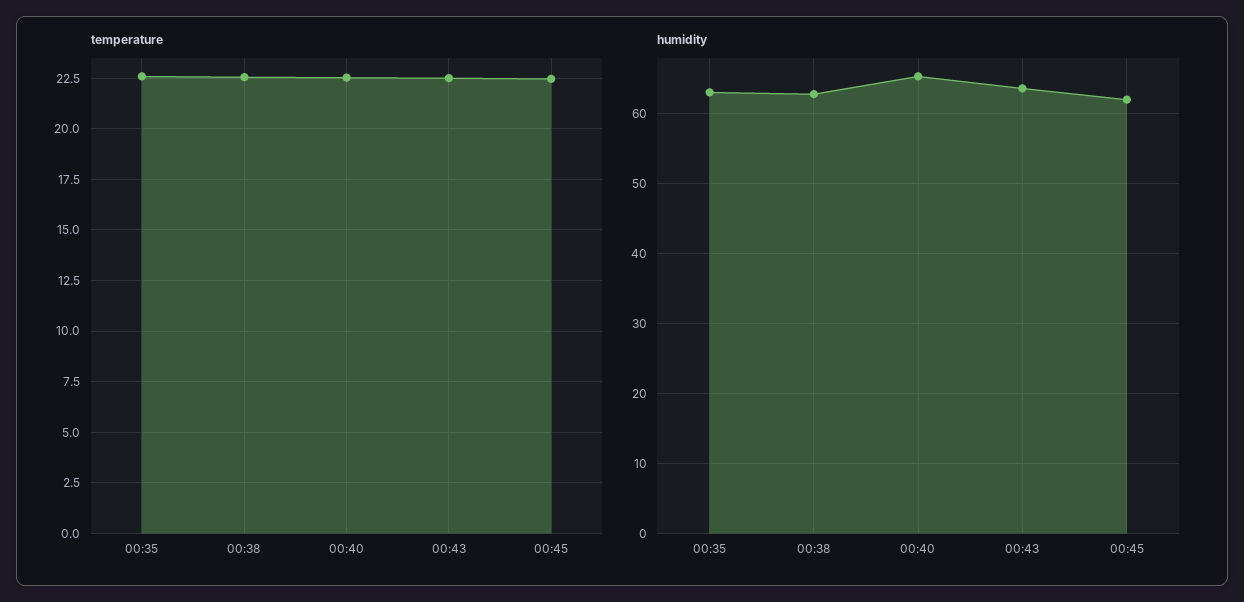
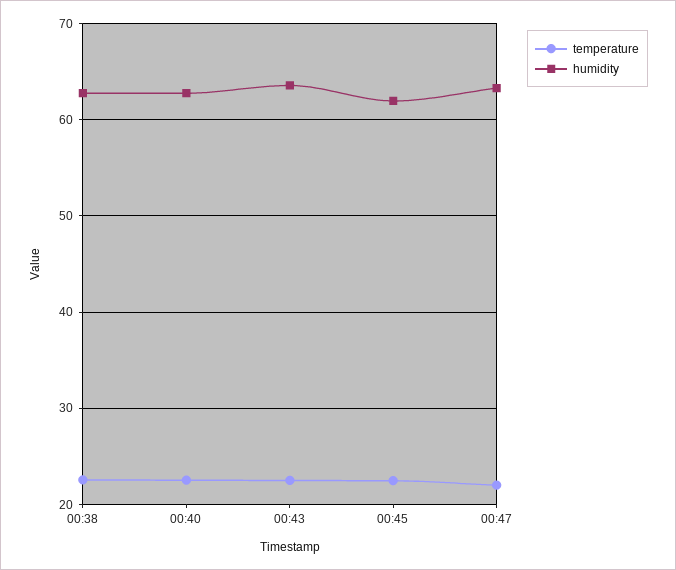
temperature, 00:35: 22.5 -> none
humidity, 00:35: 63 -> none
humidity, 00:40: 65 -> 63
temperature, 00:47: none -> 22
humidity, 00:47: none -> 63

